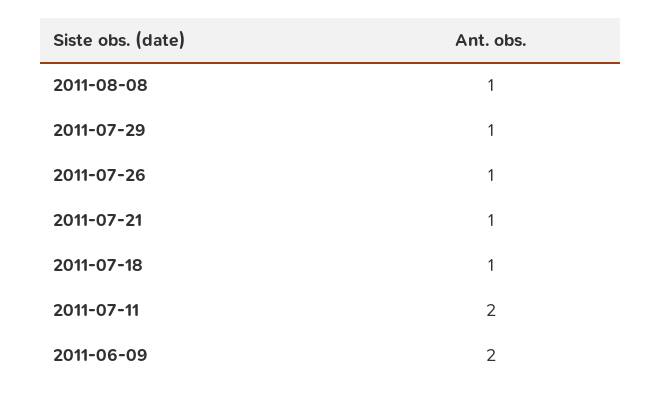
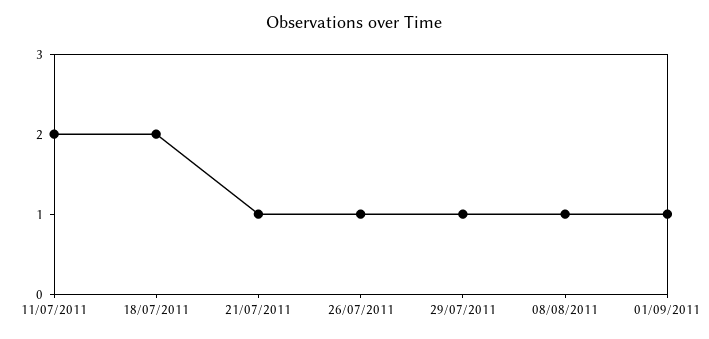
2011-07-18: 1 -> 2
2011-06-09: 2 -> none
01/09/2011: none -> 1

